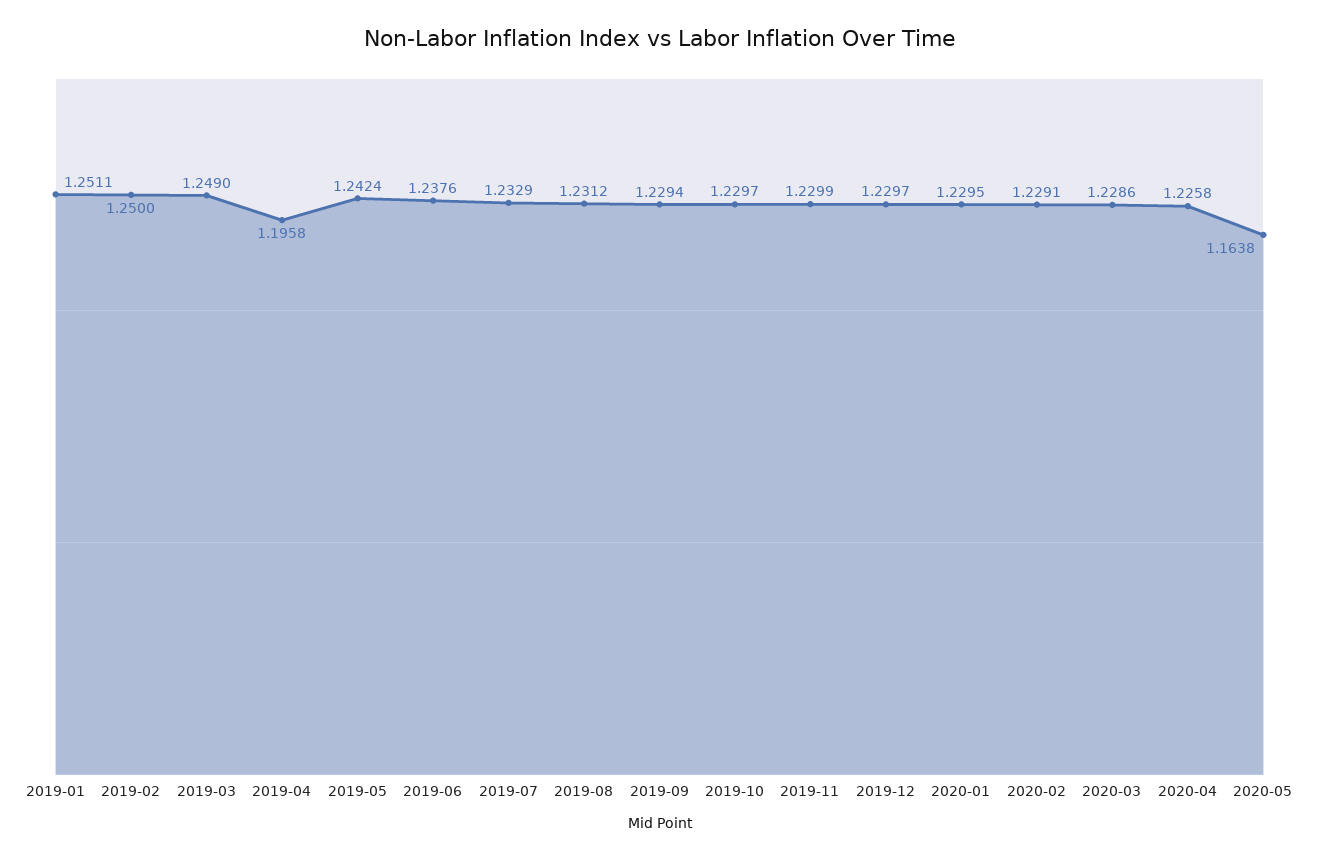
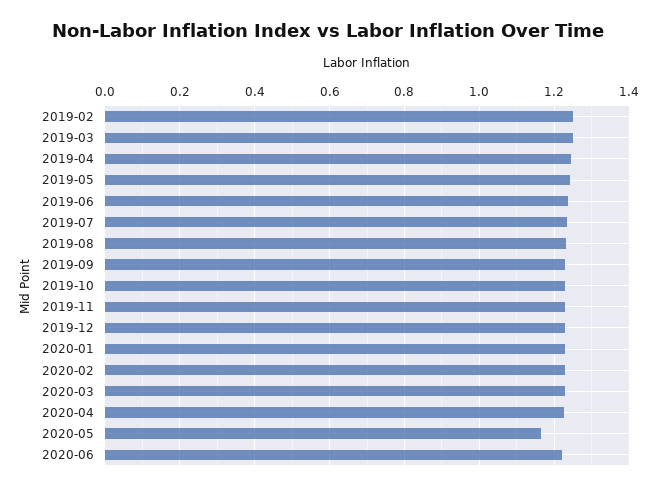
2019-01: 1.2511 -> none
2019-04: 1.1958 -> 1.24
2020-06: none -> 1.22

